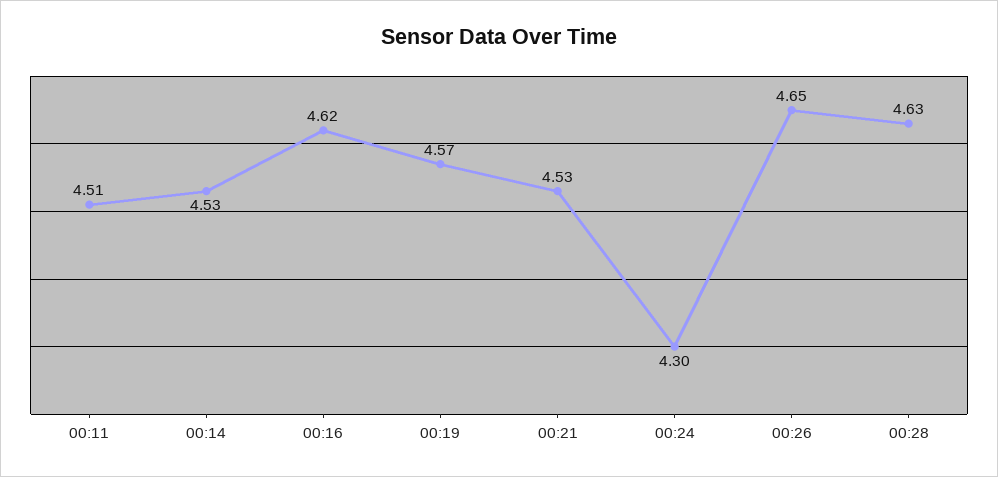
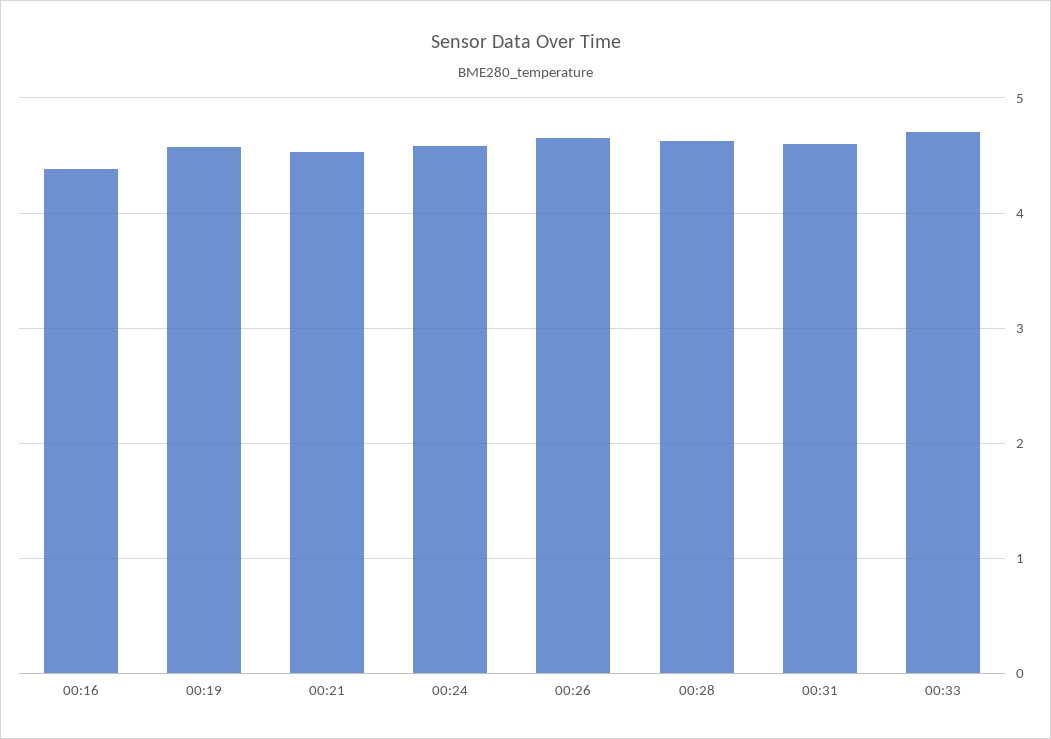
00:11: 4.51 -> none
00:14: 4.53 -> none
00:16: 4.62 -> 4.4
00:24: 4.3 -> 4.6
00:31: none -> 4.6
00:33: none -> 4.7

